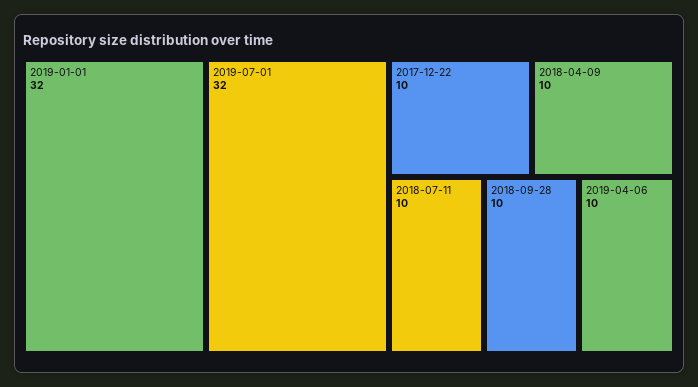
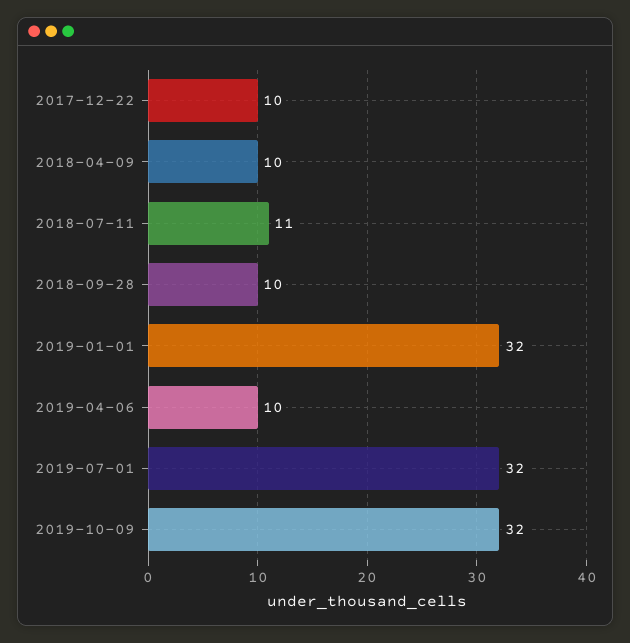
2018-07-11: 10 -> 11
2019-10-09: none -> 32

